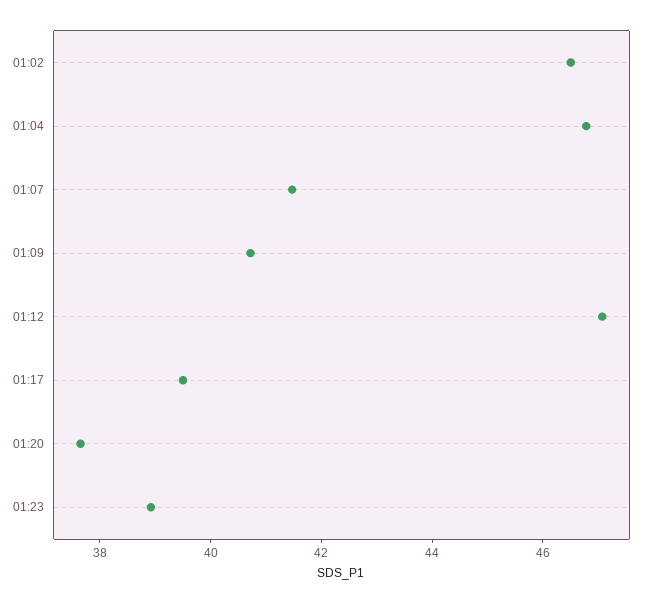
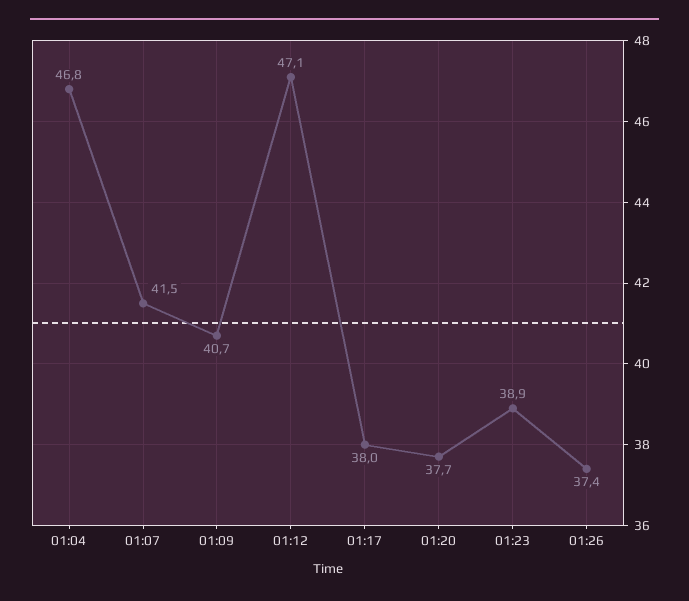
01:02: 46.5 -> none
01:17: 39.5 -> 38
01:26: none -> 37.4

